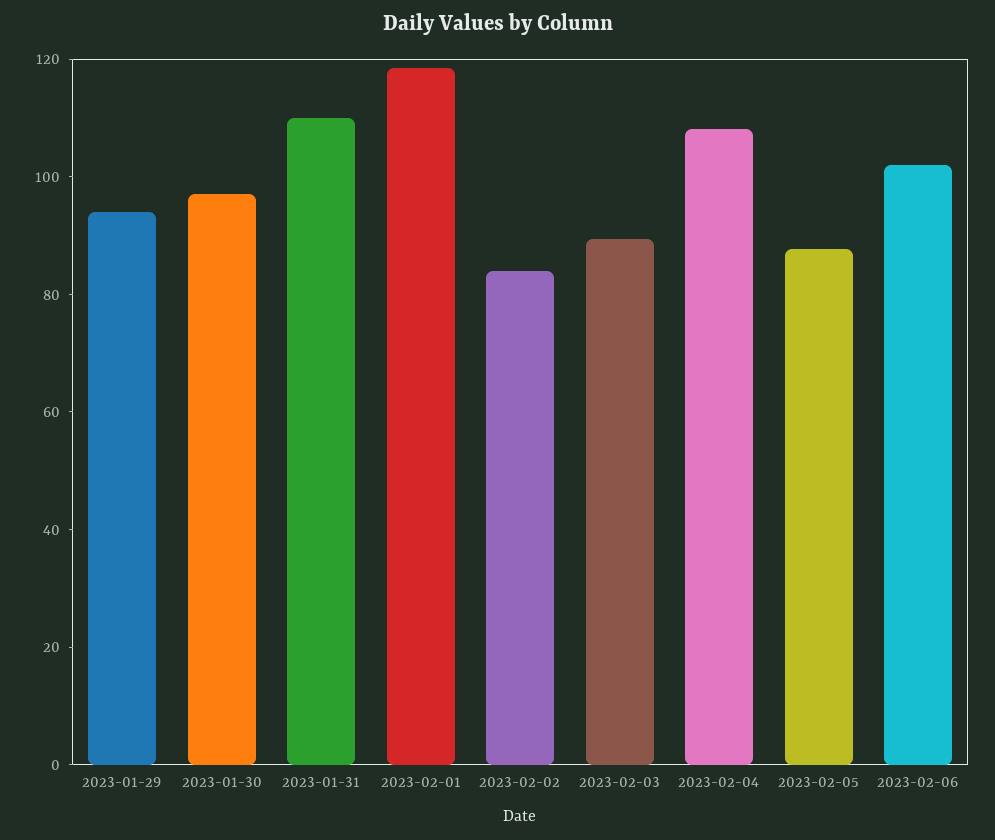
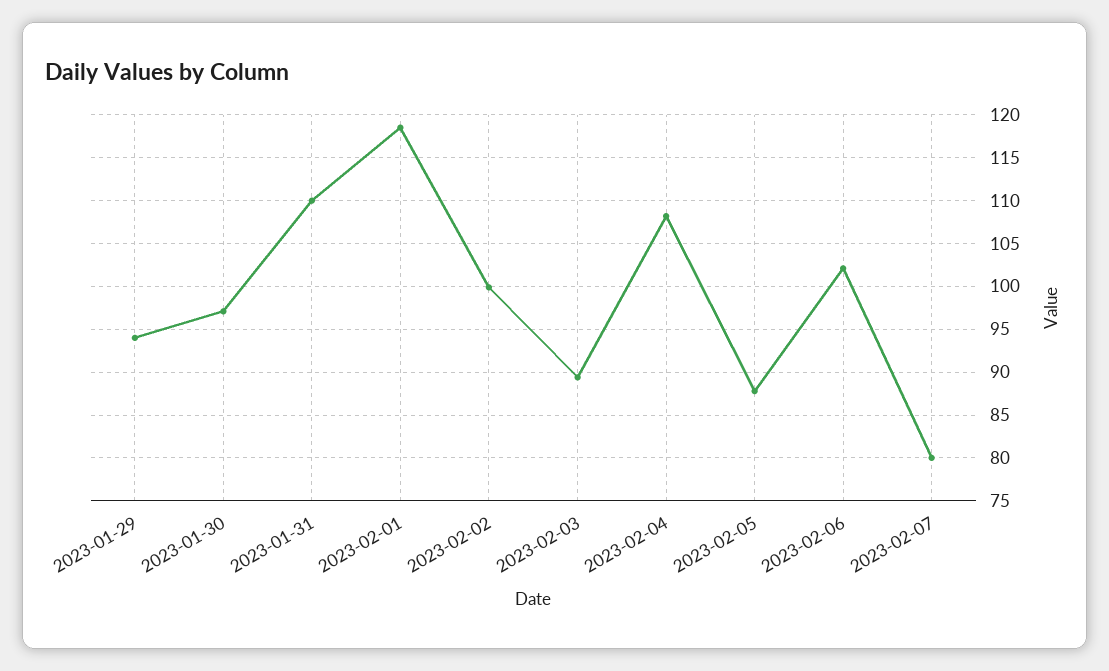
2023-02-02: 85 -> 100
2023-02-07: none -> 80

